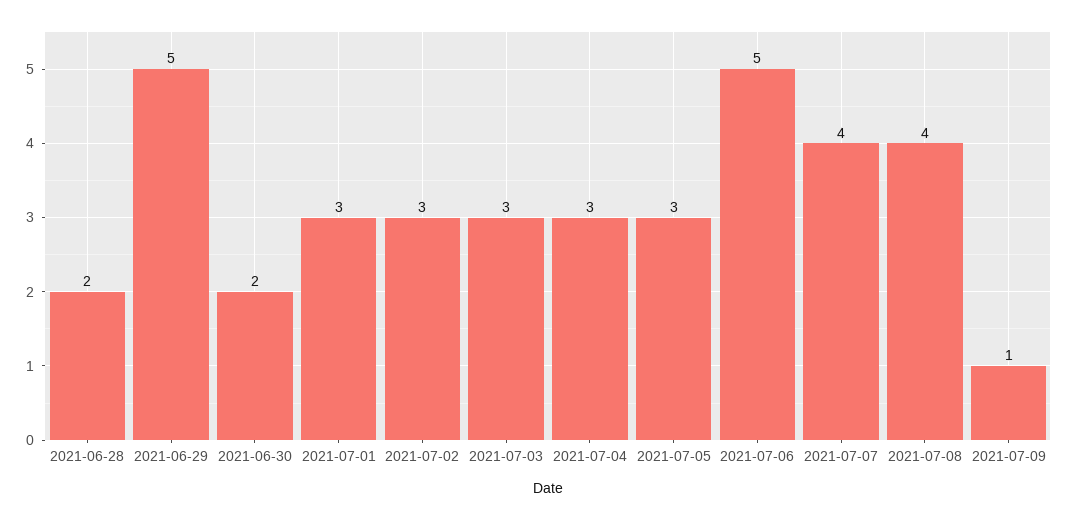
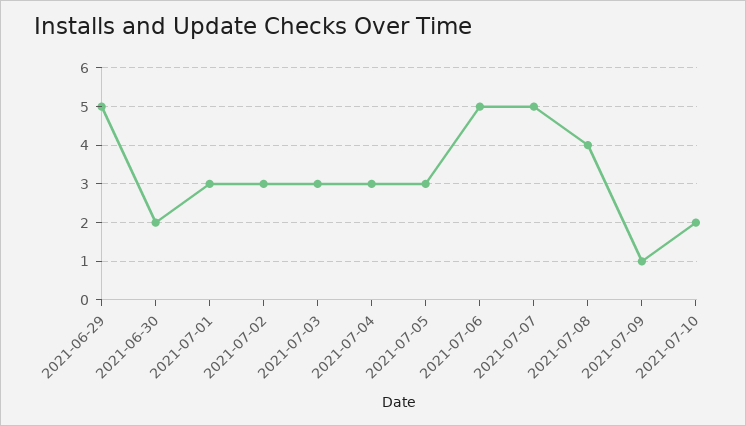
2021-06-28: 2 -> none
2021-07-07: 4 -> 5
2021-07-10: none -> 2

